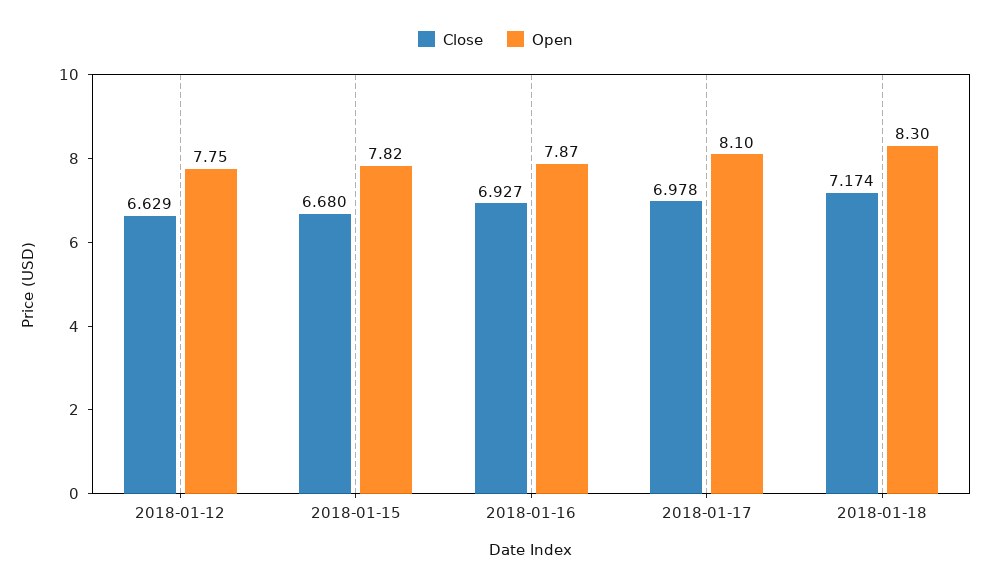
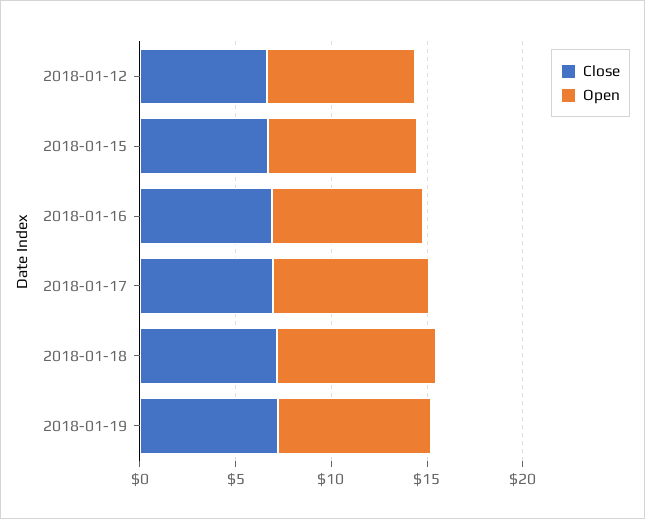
Close, 2018-01-19: none -> 7
Open, 2018-01-19: none -> 8

